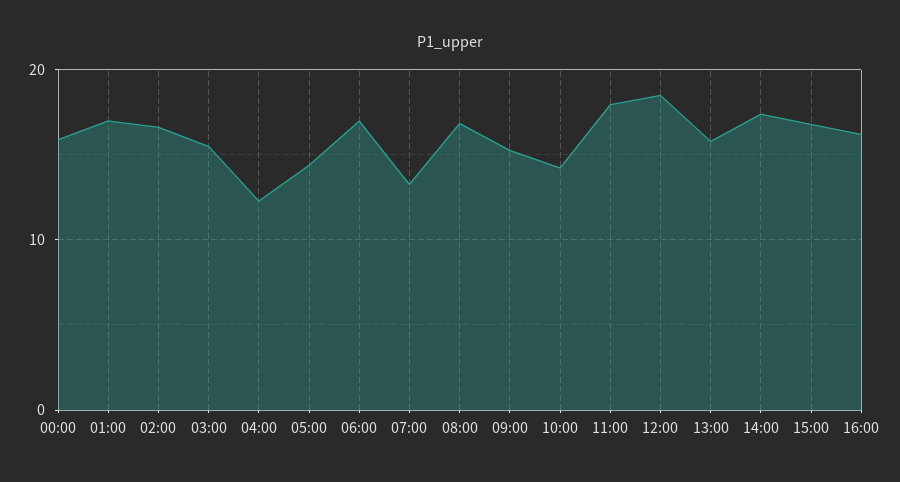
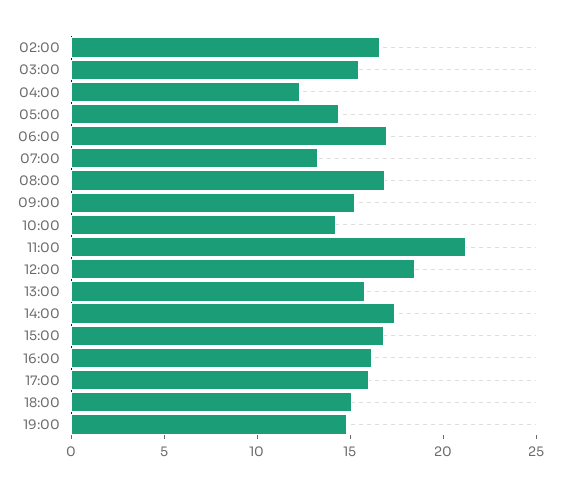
00:00: 16 -> none
01:00: 17 -> none
11:00: 18 -> 21
17:00: none -> 16
18:00: none -> 15
19:00: none -> 15

